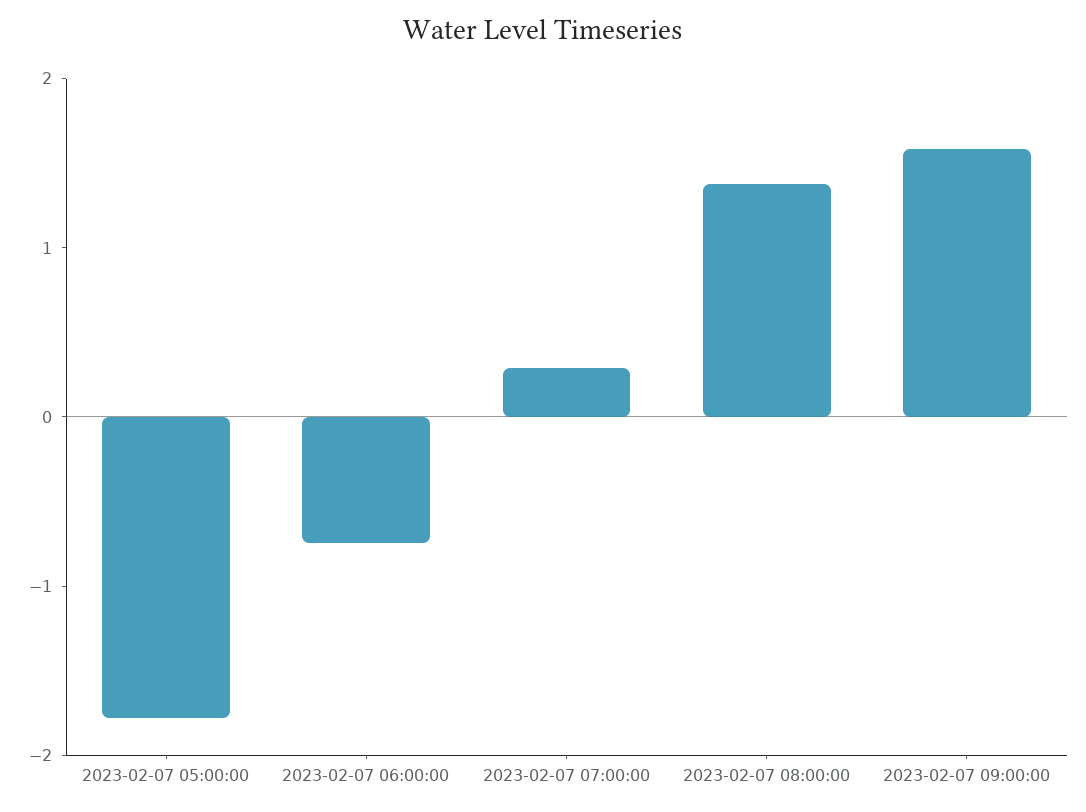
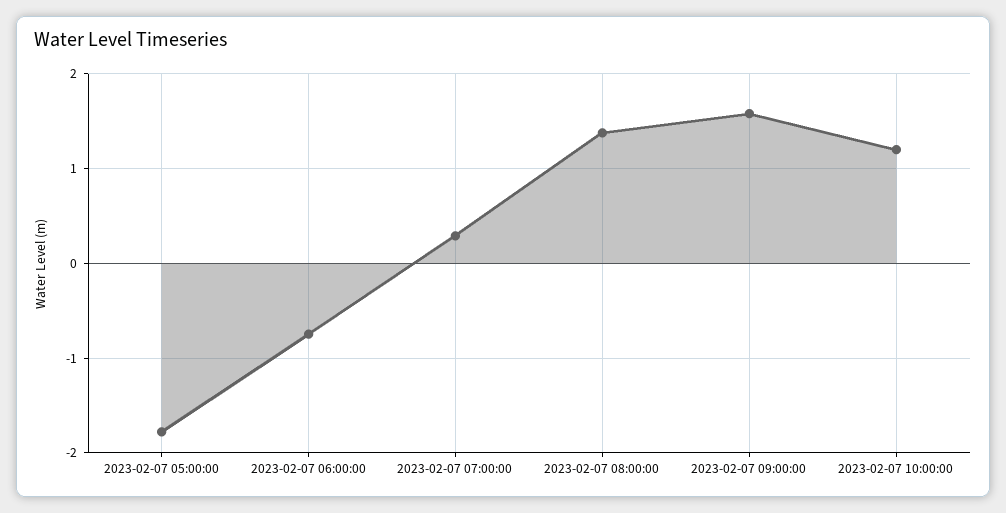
2023-02-07 10:00:00: none -> 1.2

